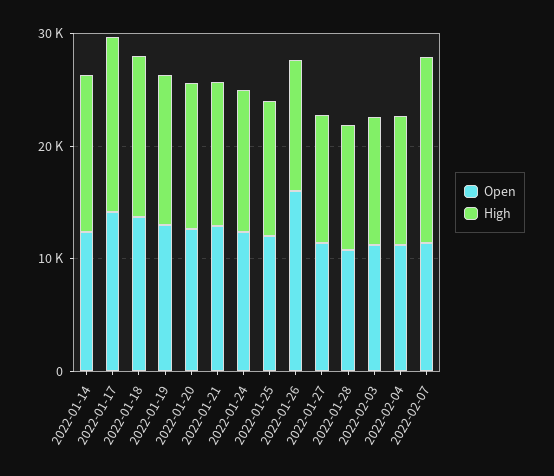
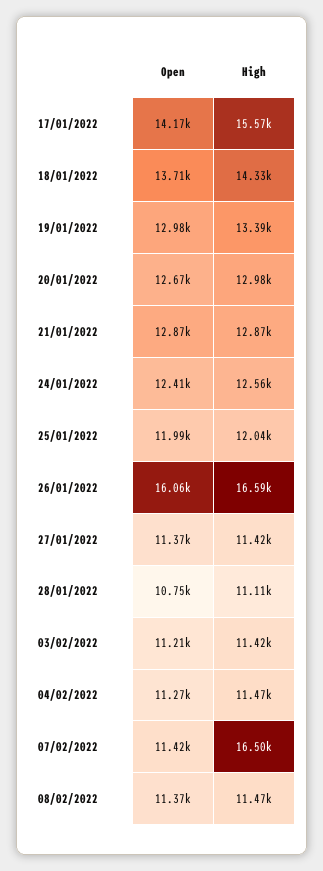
Open, 2022-01-14: 12000 -> none
High, 2022-01-14: 14000 -> none
High, 2022-01-26: 12000 -> 16590
Open, 08/02/2022: none -> 11370
High, 08/02/2022: none -> 11470

